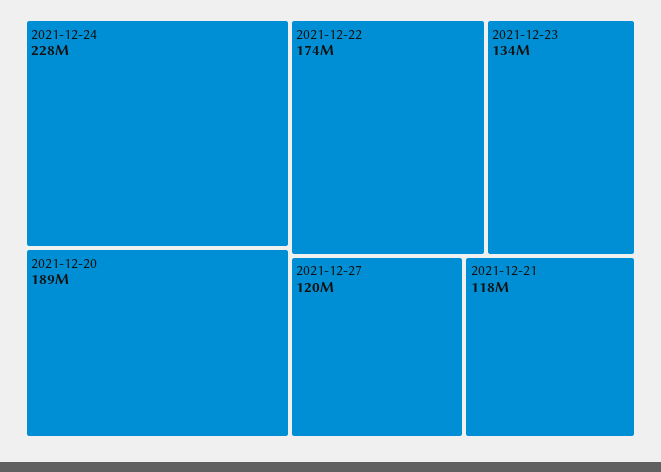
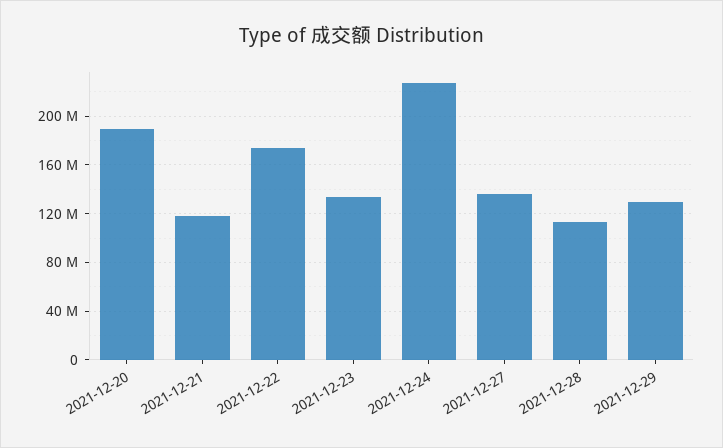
2021-12-27: 120000000 -> 135000000
2021-12-28: none -> 115000000
2021-12-29: none -> 130000000

